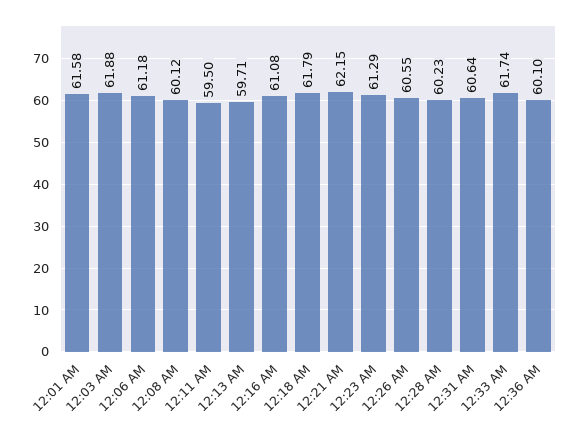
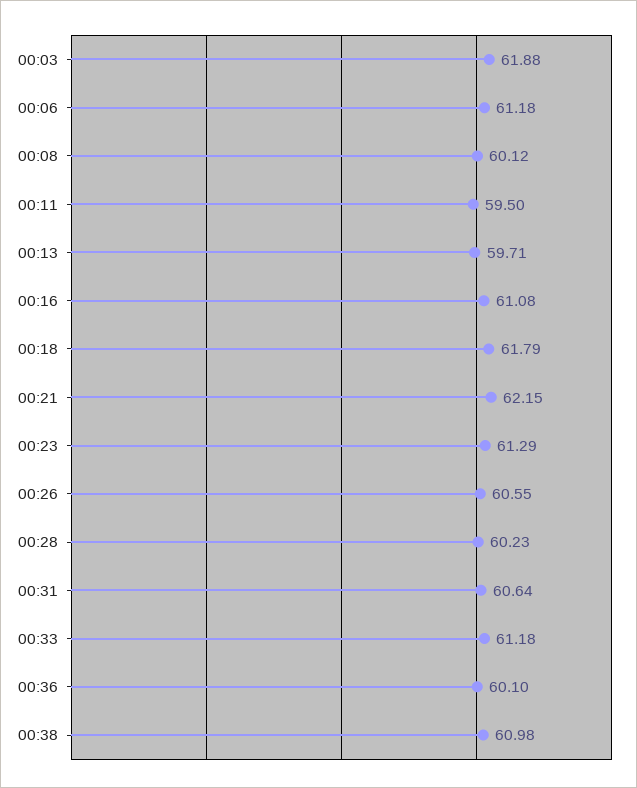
12:01 AM: 61.58 -> none
12:33 AM: 61.74 -> 61.18
00:38: none -> 60.98

